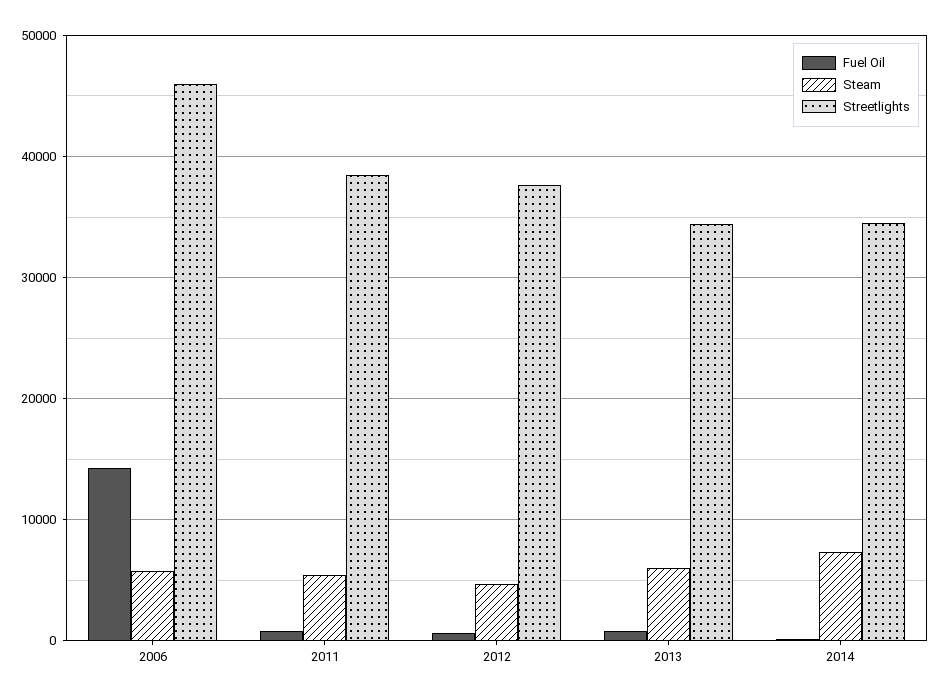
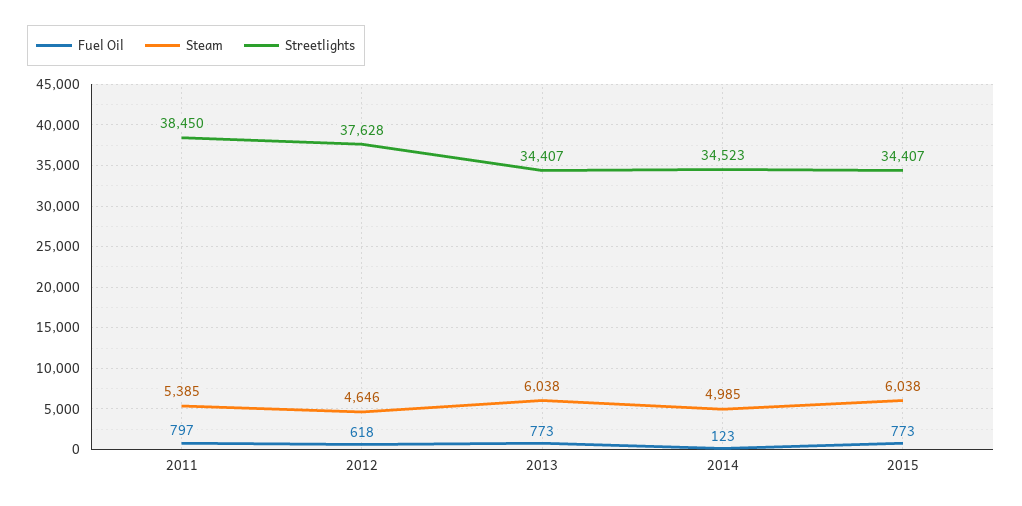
Fuel Oil, 2006: 14000 -> none
Steam, 2006: 6000 -> none
Streetlights, 2006: 46000 -> none
Steam, 2014: 7000 -> 4985
Fuel Oil, 2015: none -> 773
Steam, 2015: none -> 6038
Streetlights, 2015: none -> 34407

